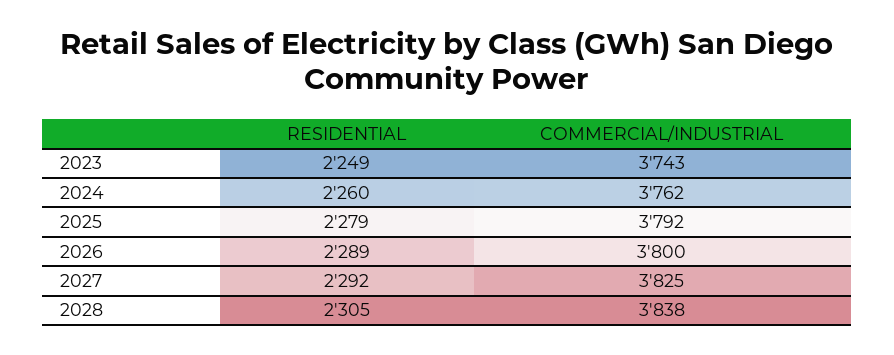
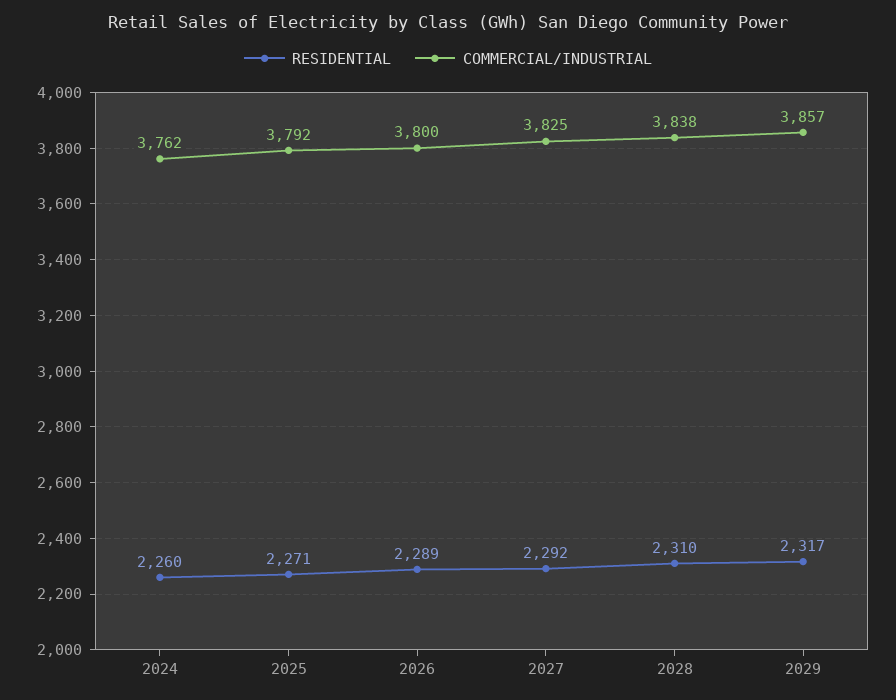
RESIDENTIAL, 2023: 2249 -> none
COMMERCIAL/INDUSTRIAL, 2023: 3743 -> none
RESIDENTIAL, 2025: 2279 -> 2271
RESIDENTIAL, 2028: 2305 -> 2310
RESIDENTIAL, 2029: none -> 2317
COMMERCIAL/INDUSTRIAL, 2029: none -> 3857

